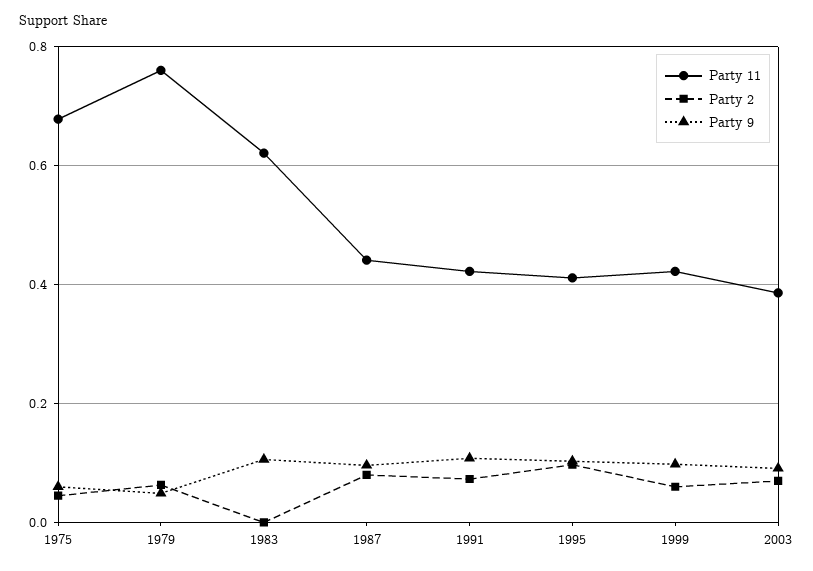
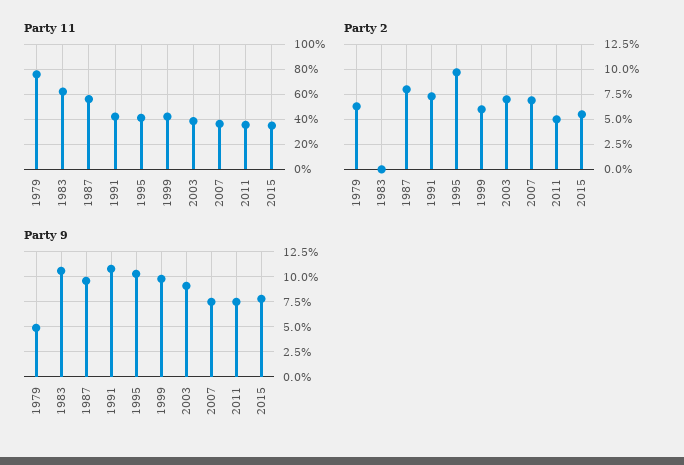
Party 11, 1975: 0.68 -> none
Party 2, 1975: 0.04 -> none
Party 9, 1975: 0.06 -> none
Party 11, 1987: 0.44 -> 0.55
Party 11, 2007: none -> 0.35
Party 11, 2011: none -> 0.35
Party 11, 2015: none -> 0.35
Party 2, 2007: none -> 0.075
Party 2, 2011: none -> 0.05
Party 2, 2015: none -> 0.05
Party 9, 2007: none -> 0.075
Party 9, 2011: none -> 0.075
Party 9, 2015: none -> 0.075

